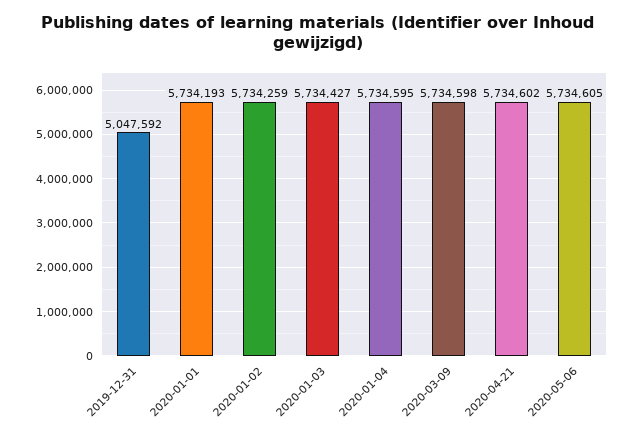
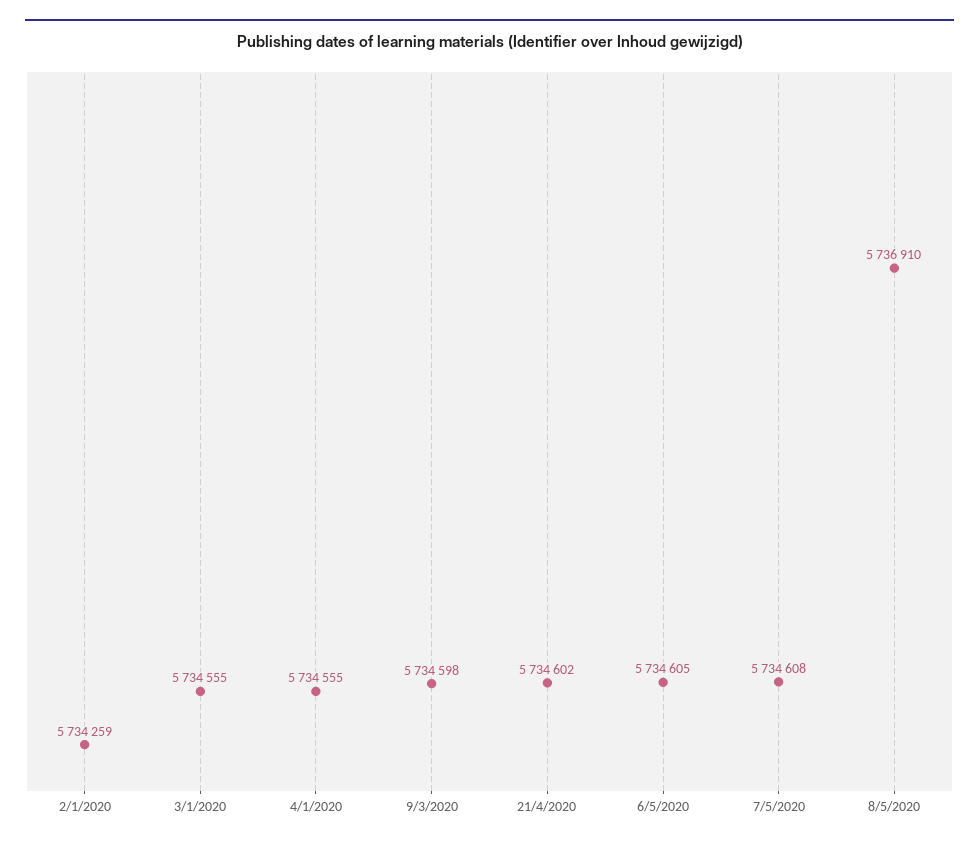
2019-12-31: 5047592 -> none
2020-01-01: 5734193 -> none
2020-01-03: 5734427 -> 5734555
2020-01-04: 5734595 -> 5734555
7/5/2020: none -> 5734608
8/5/2020: none -> 5736910

